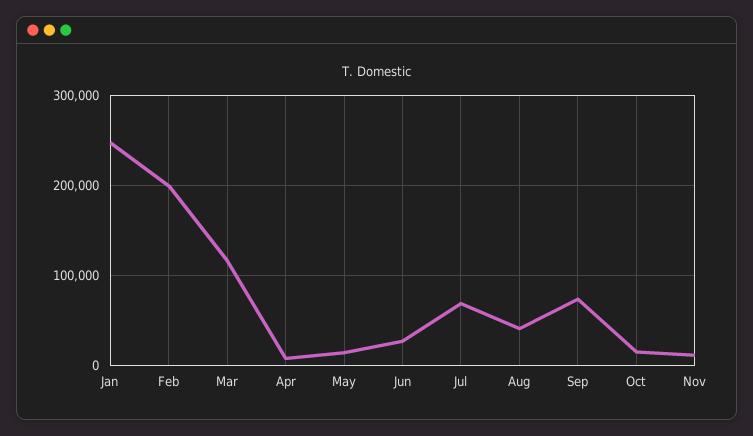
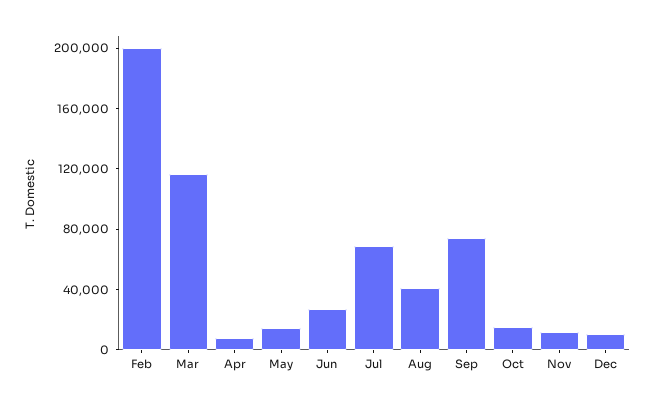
Jan: 250000 -> none
Dec: none -> 10000

